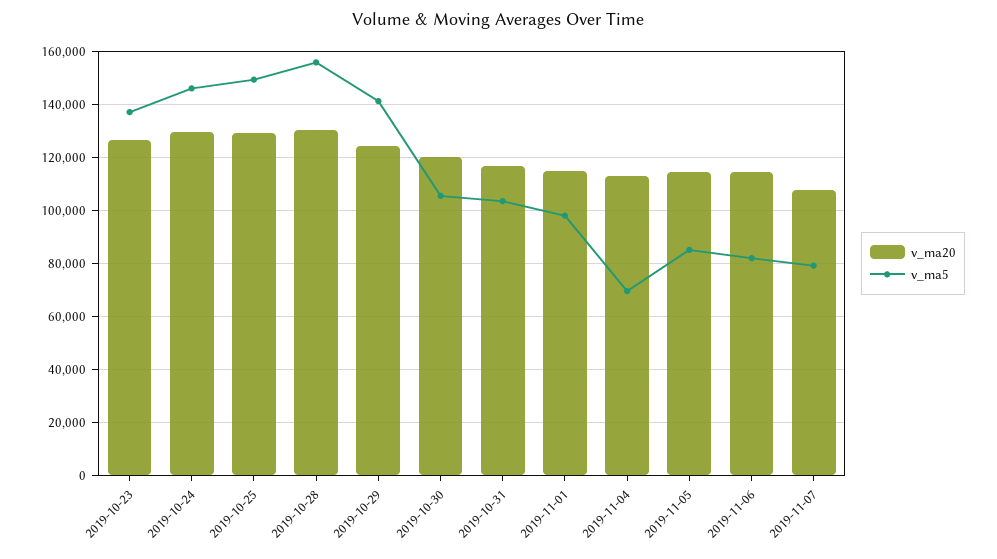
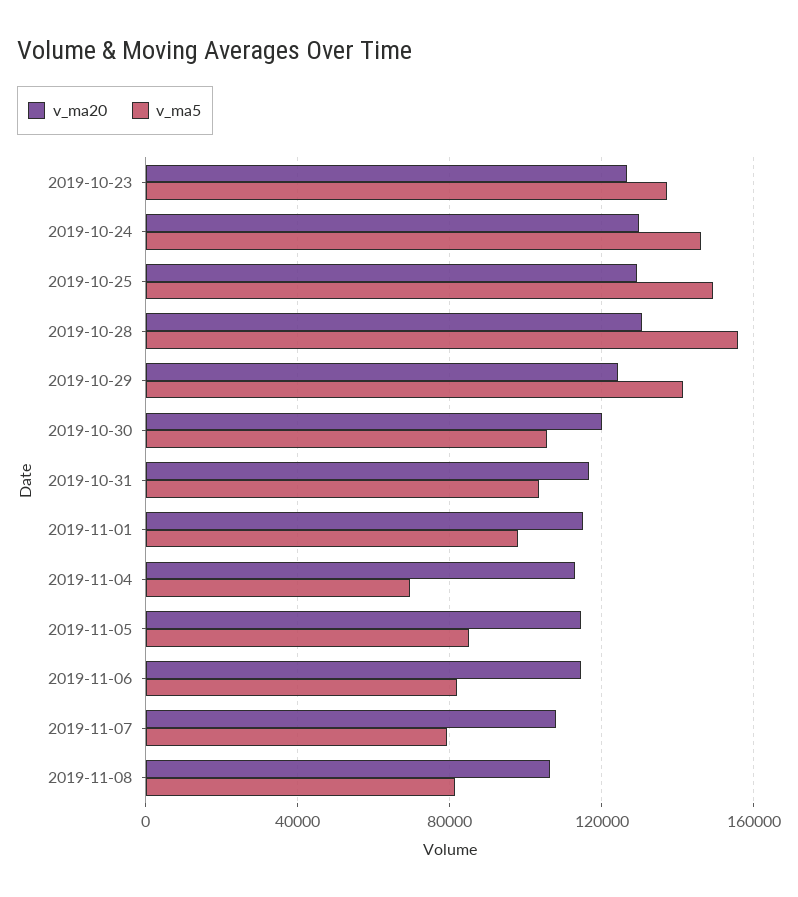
v_ma20, 2019-11-08: none -> 105000
v_ma5, 2019-11-08: none -> 80000

